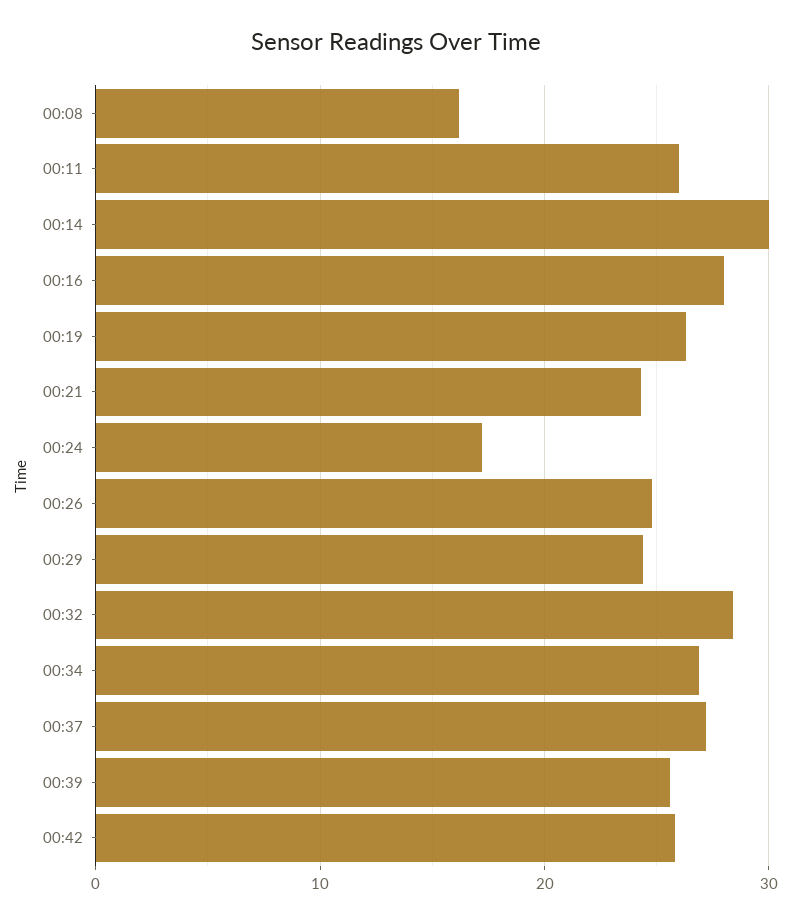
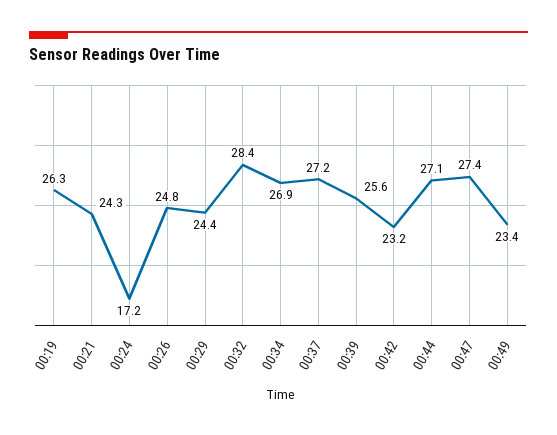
00:08: 16 -> none
00:11: 26 -> none
00:14: 30 -> none
00:16: 28 -> none
00:42: 26 -> 23.2
00:44: none -> 27.1
00:47: none -> 27.4
00:49: none -> 23.4

